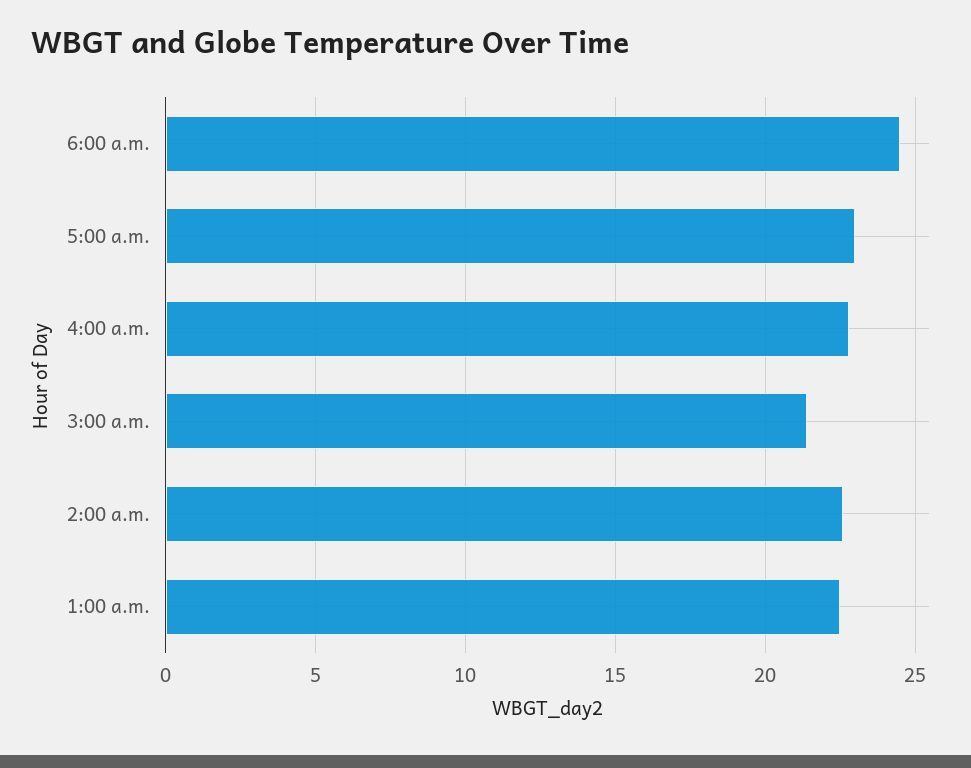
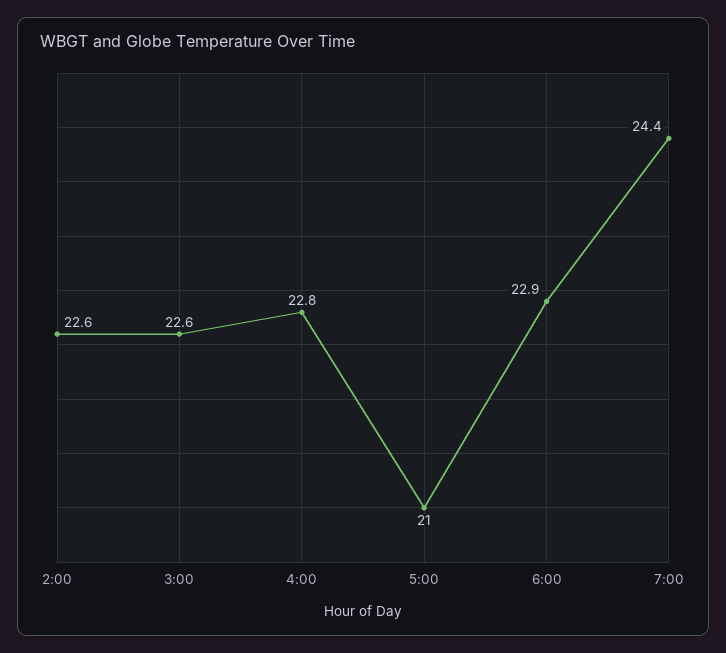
6:00 a.m.: 24.5 -> 22.9
5:00 a.m.: 23 -> 21
3:00 a.m.: 21.5 -> 22.6
1:00 a.m.: 22.5 -> none
7:00: none -> 24.4

